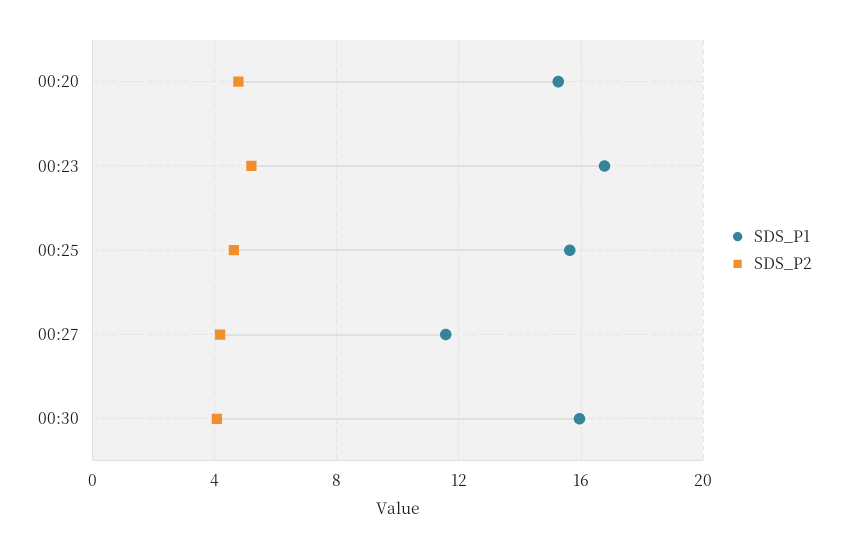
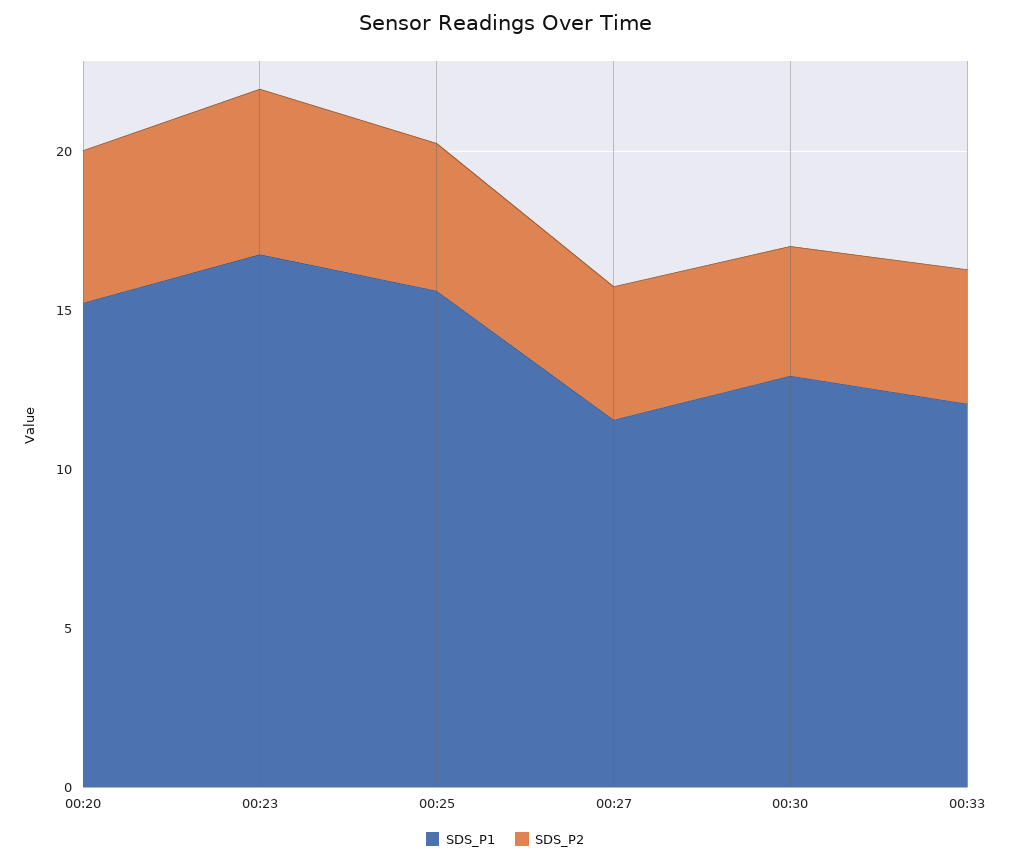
SDS_P1, 00:30: 16 -> 13
SDS_P1, 00:33: none -> 12
SDS_P2, 00:33: none -> 4

